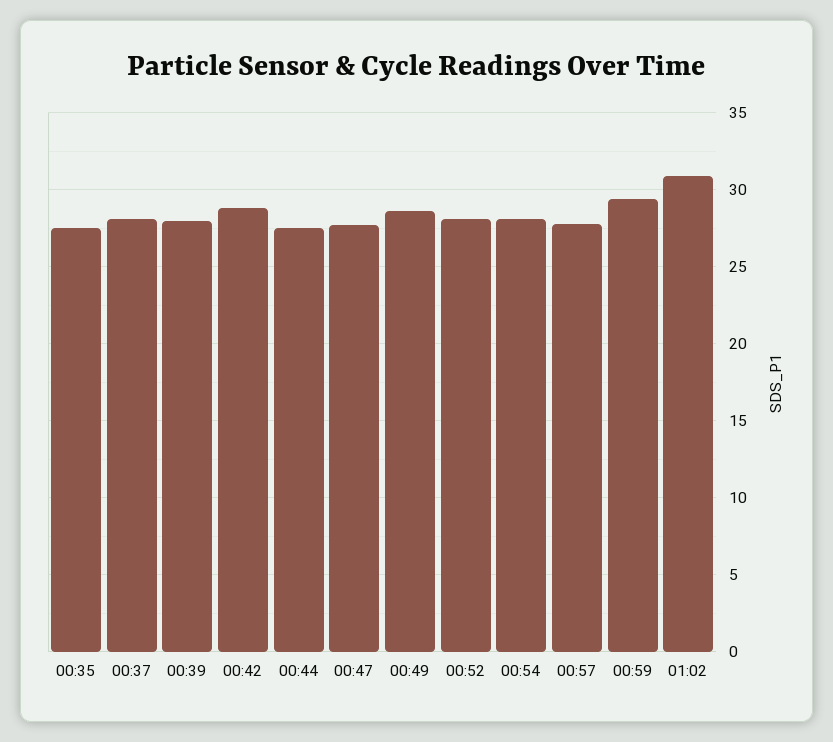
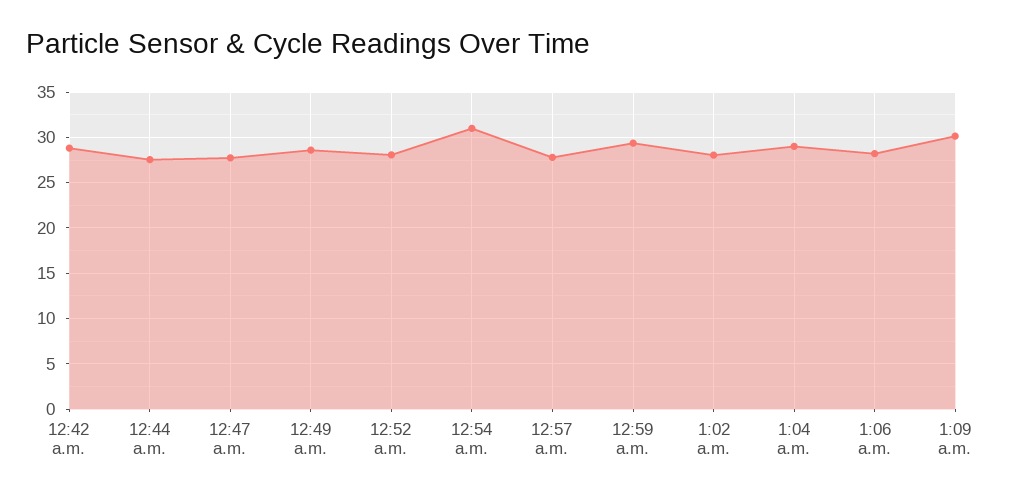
00:35: 27.5 -> none
00:37: 28 -> none
00:39: 28 -> none
00:54: 28 -> 31
01:02: 31 -> 28
1:04 a.m.: none -> 29
1:06 a.m.: none -> 28
1:09 a.m.: none -> 30

